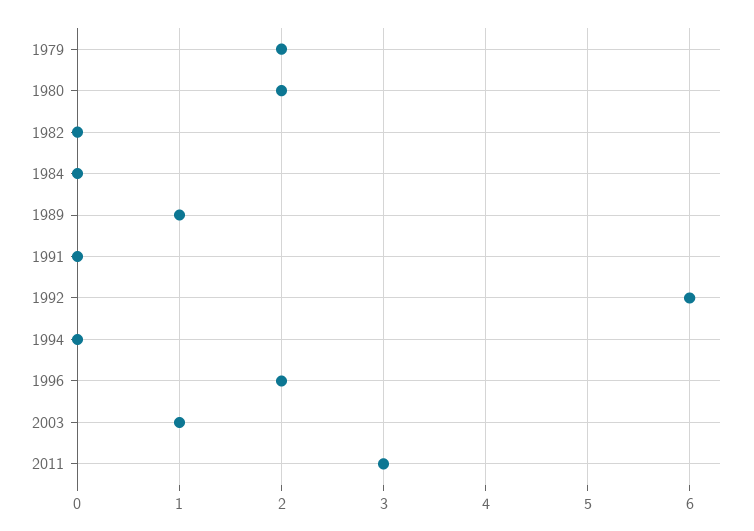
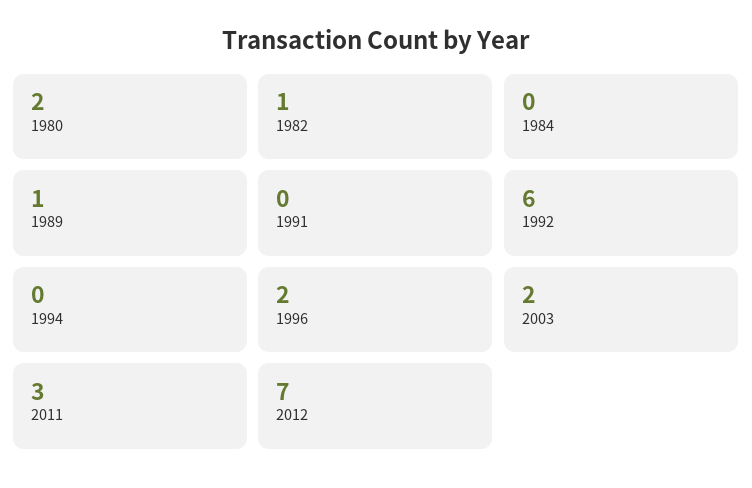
1979: 2 -> none
1982: 0 -> 1
2003: 1 -> 2
2012: none -> 7

